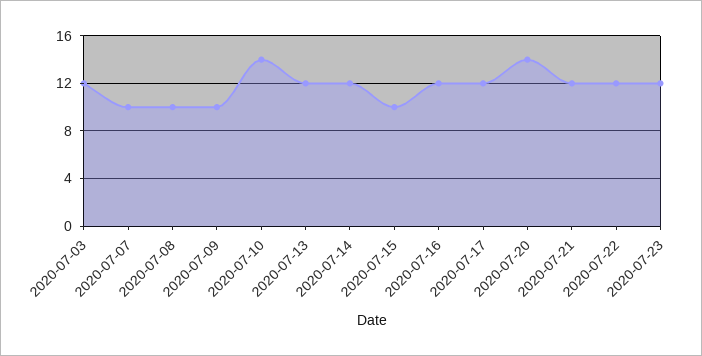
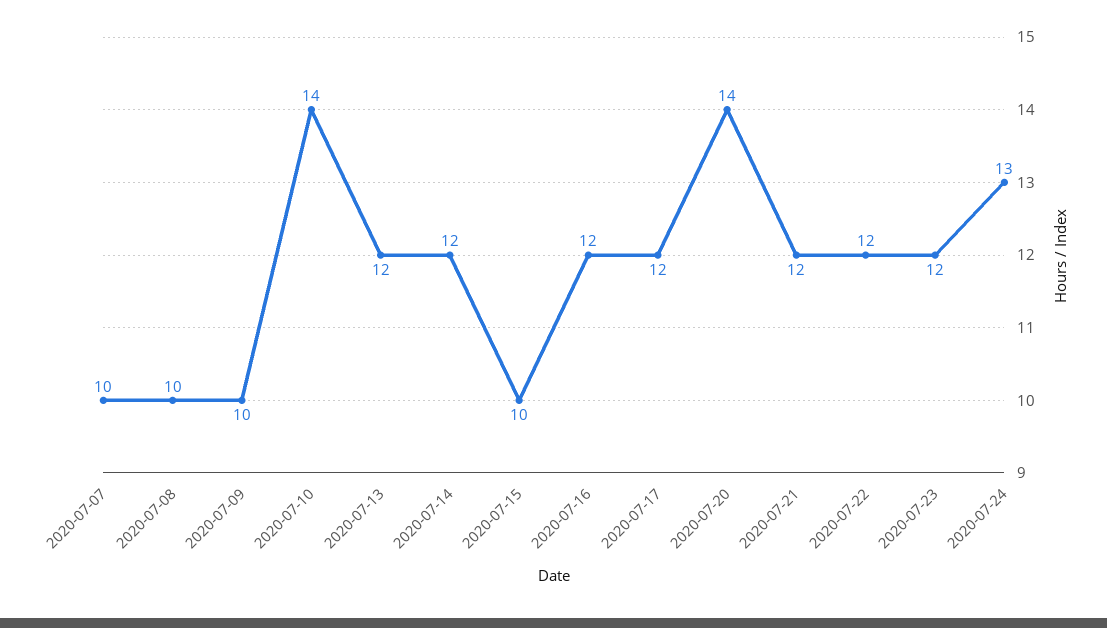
2020-07-03: 12 -> none
2020-07-24: none -> 13

